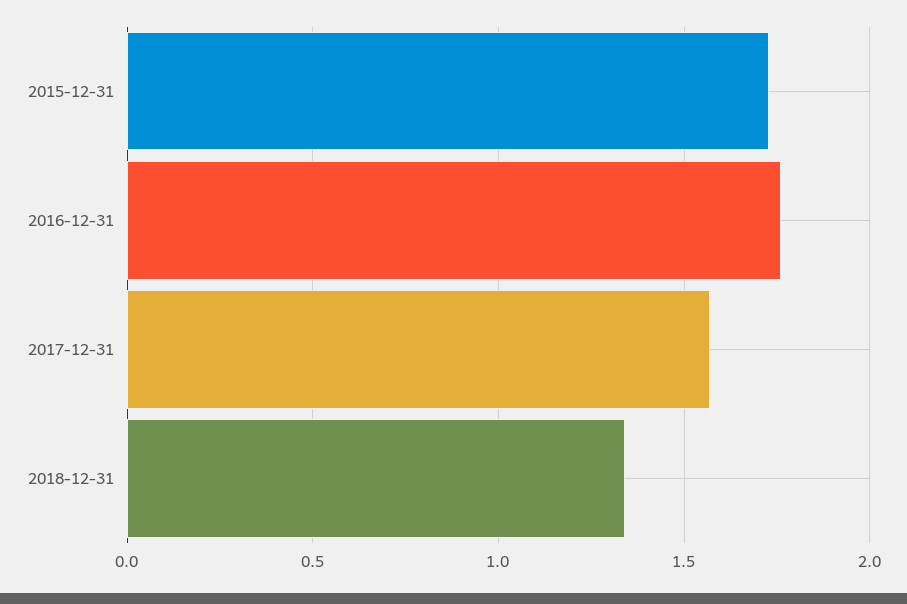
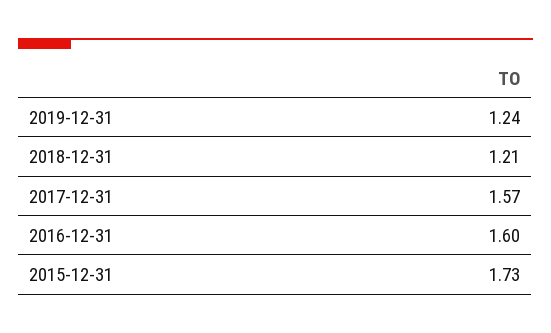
2016-12-31: 1.75 -> 1.6
2018-12-31: 1.35 -> 1.21
2019-12-31: none -> 1.24

